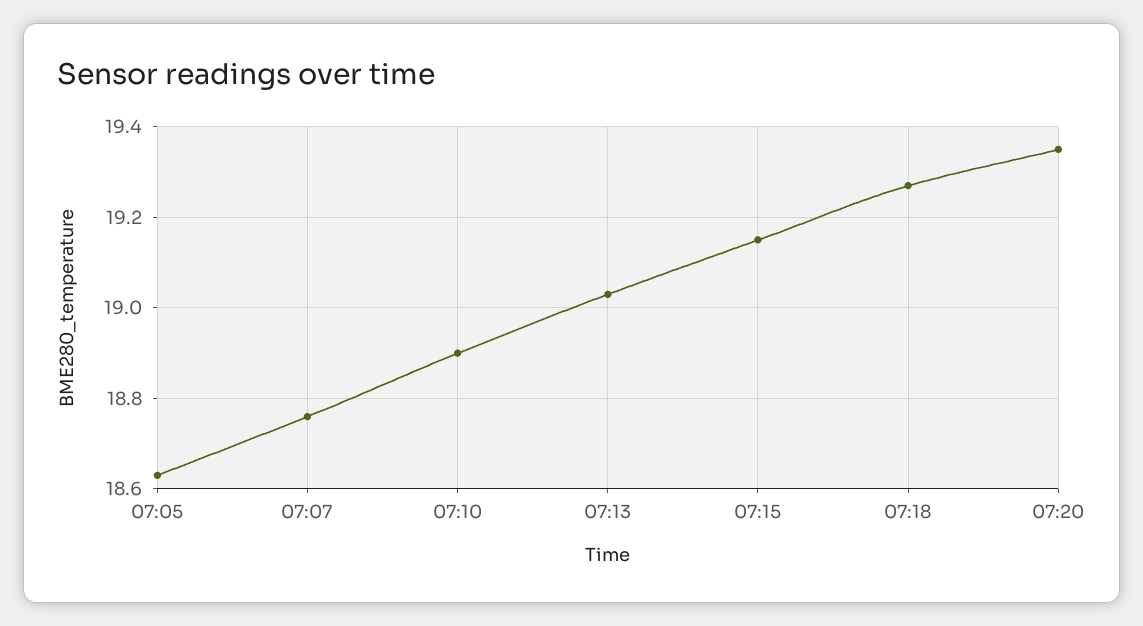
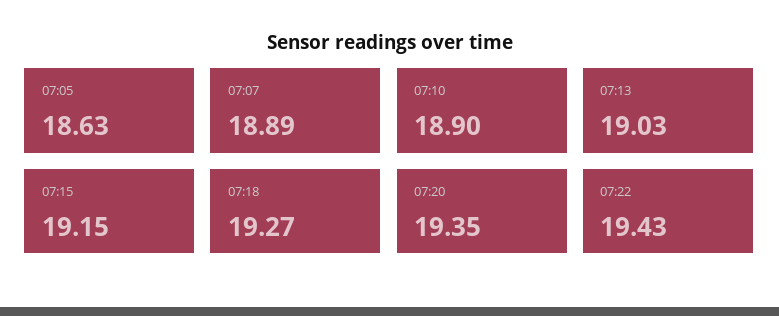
07:07: 18.75 -> 18.89
07:22: none -> 19.43

